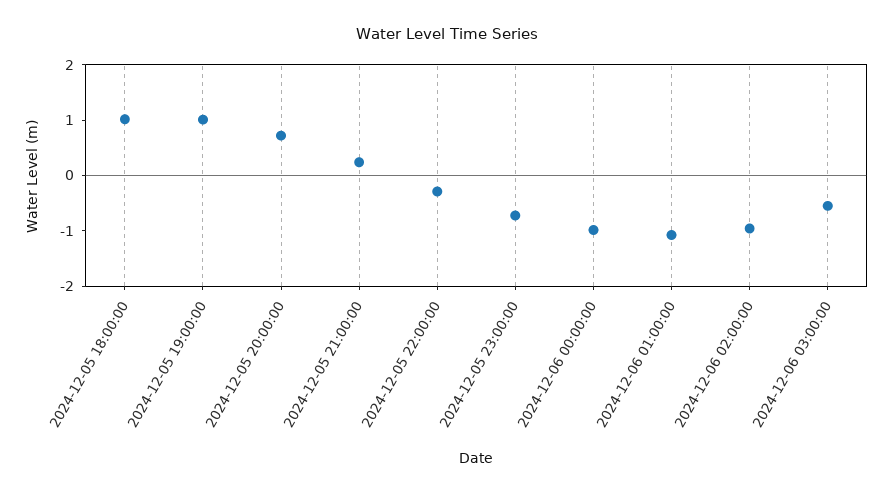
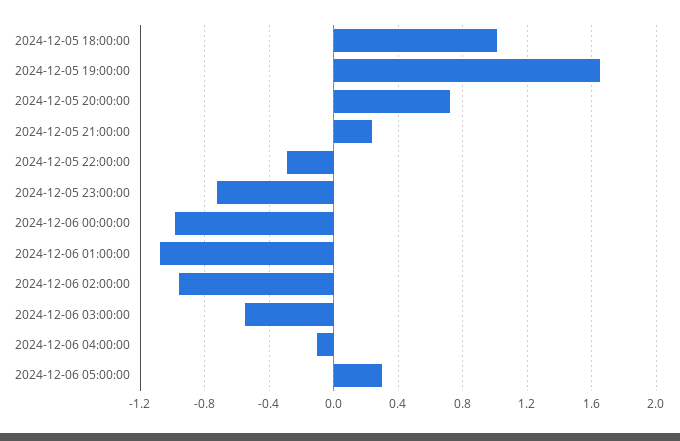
2024-12-05 19:00:00: 1 -> 1.65
2024-12-06 04:00:00: none -> -0.1
2024-12-06 05:00:00: none -> 0.3

